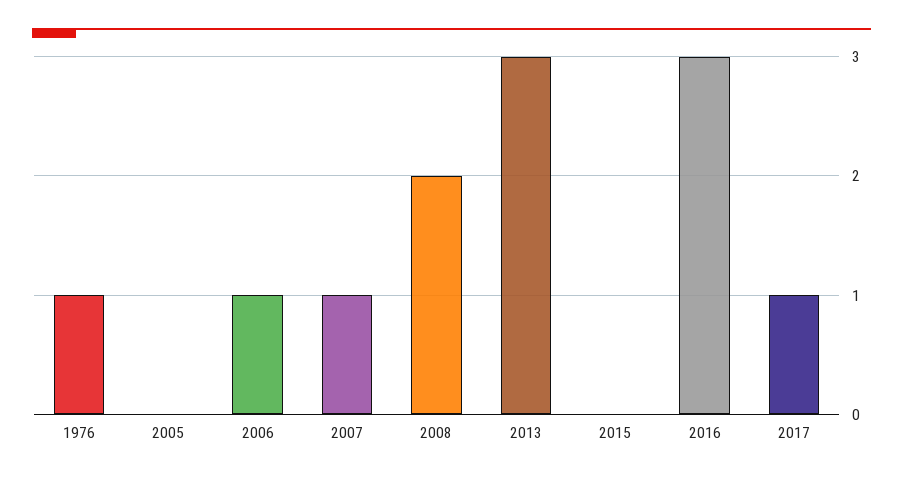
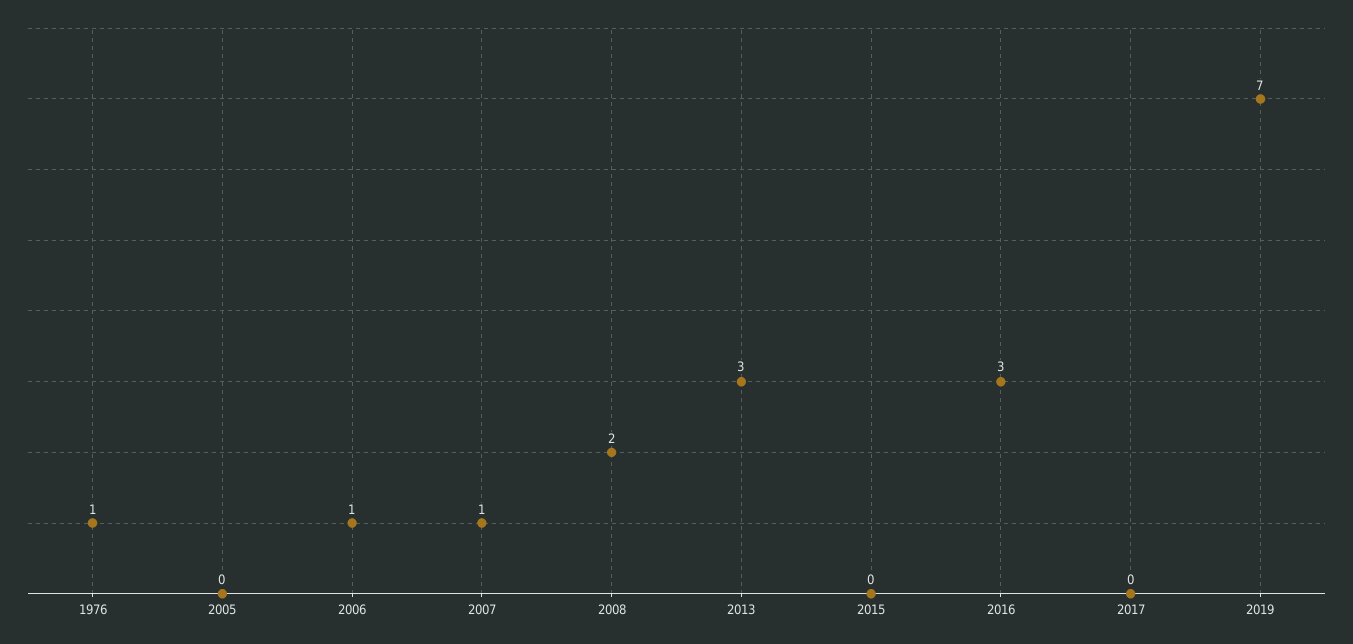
2017: 1 -> 0
2019: none -> 7

